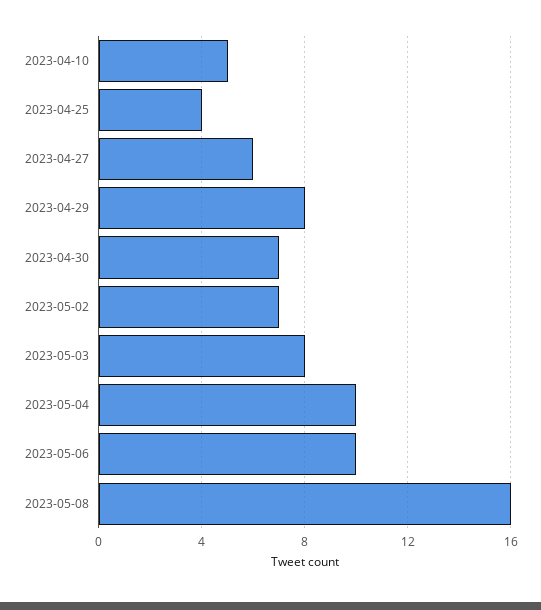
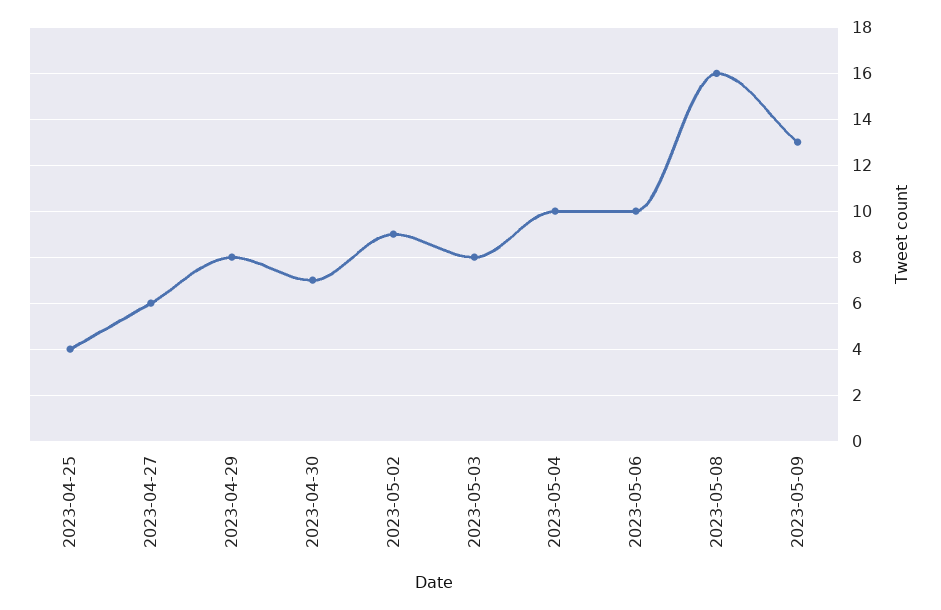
2023-04-10: 5 -> none
2023-05-02: 7 -> 9
2023-05-09: none -> 13

